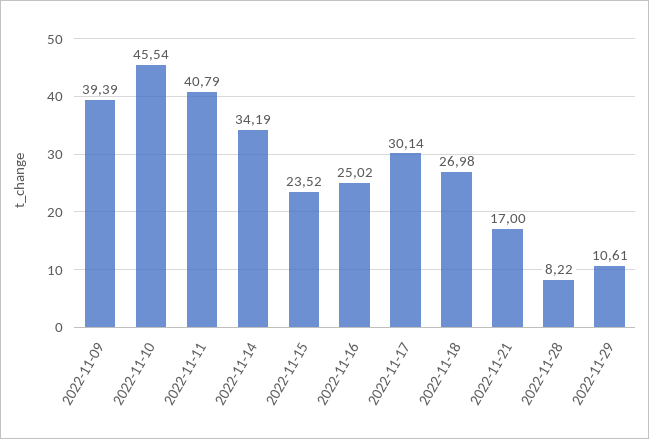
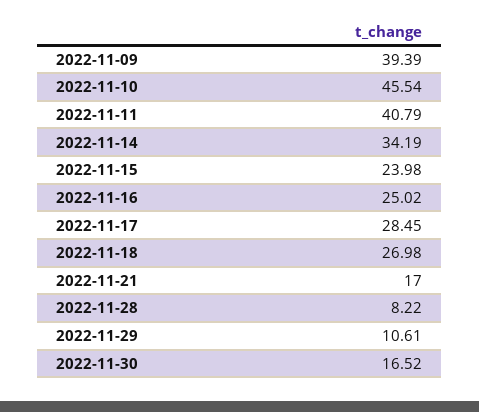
2022-11-15: 23.52 -> 23.98
2022-11-17: 30.14 -> 28.45
2022-11-30: none -> 16.52

